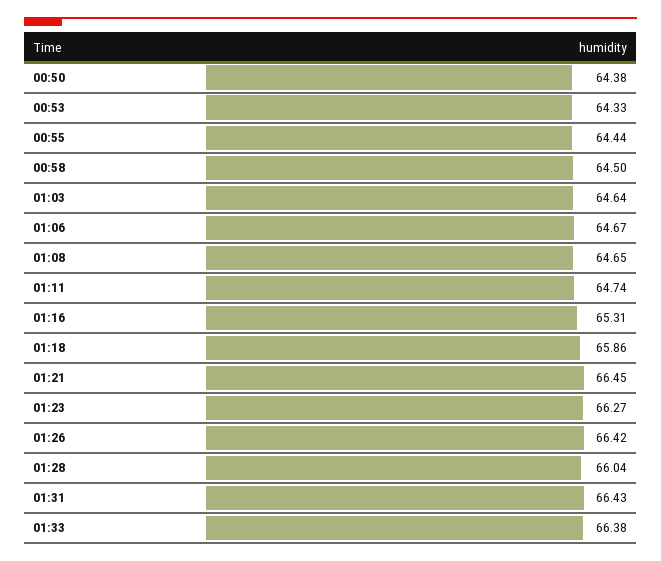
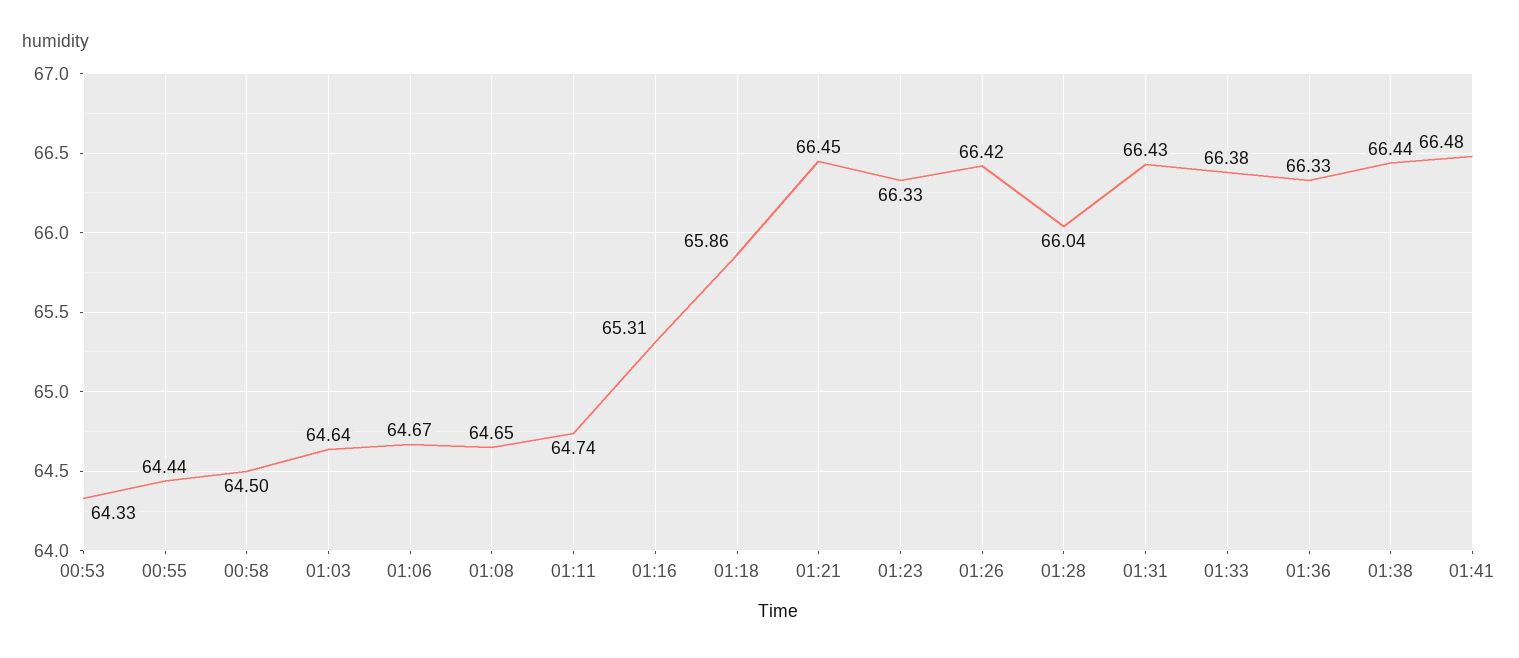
00:50: 64.38 -> none
01:23: 66.27 -> 66.33
01:36: none -> 66.33
01:38: none -> 66.44
01:41: none -> 66.48

